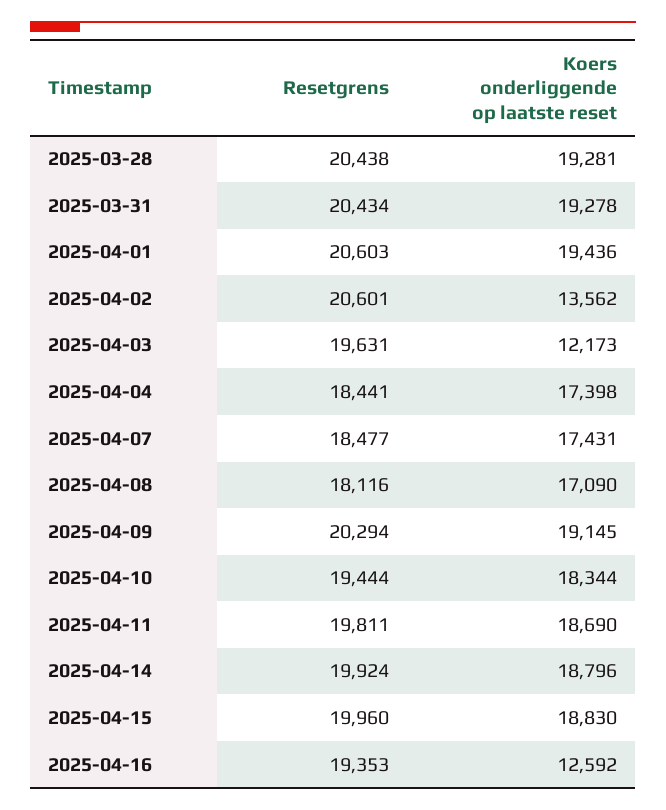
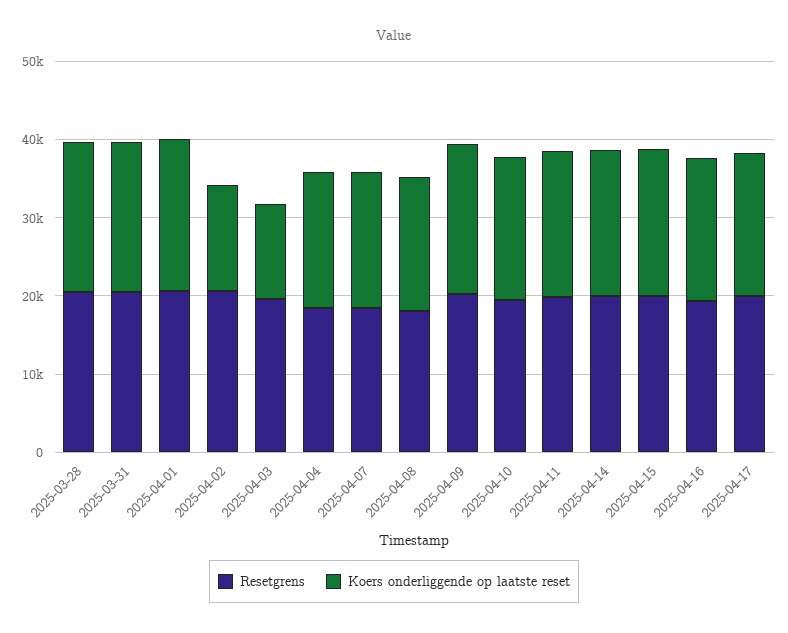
Koers onderliggende op laatste reset, 2025-04-16: 12592 -> 18000
Resetgrens, 2025-04-17: none -> 20000
Koers onderliggende op laatste reset, 2025-04-17: none -> 18000

